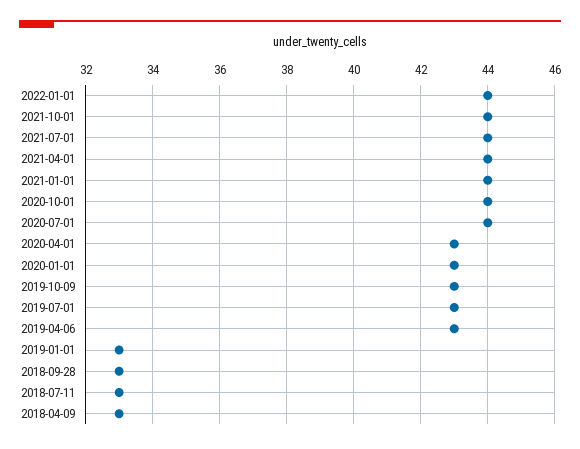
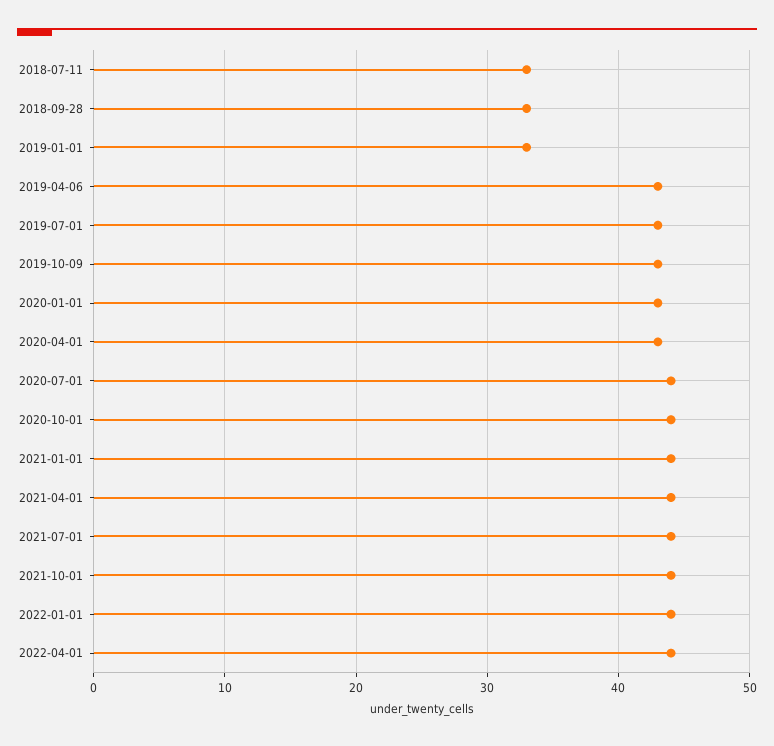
2018-04-09: 33 -> none
2022-04-01: none -> 44

